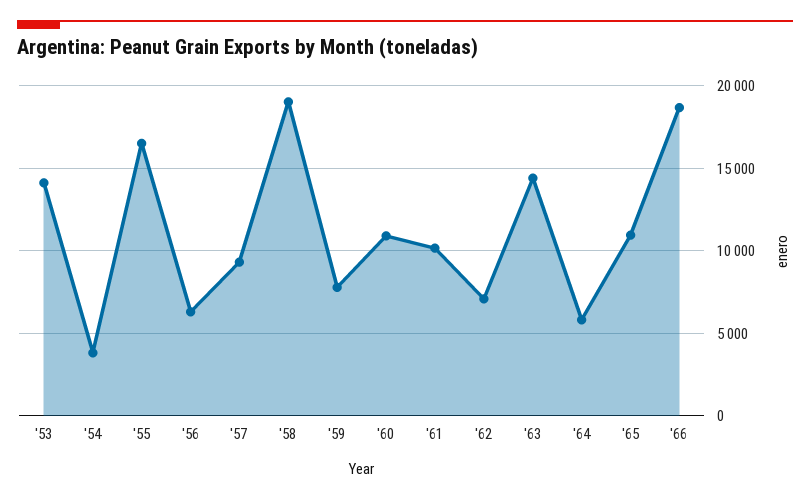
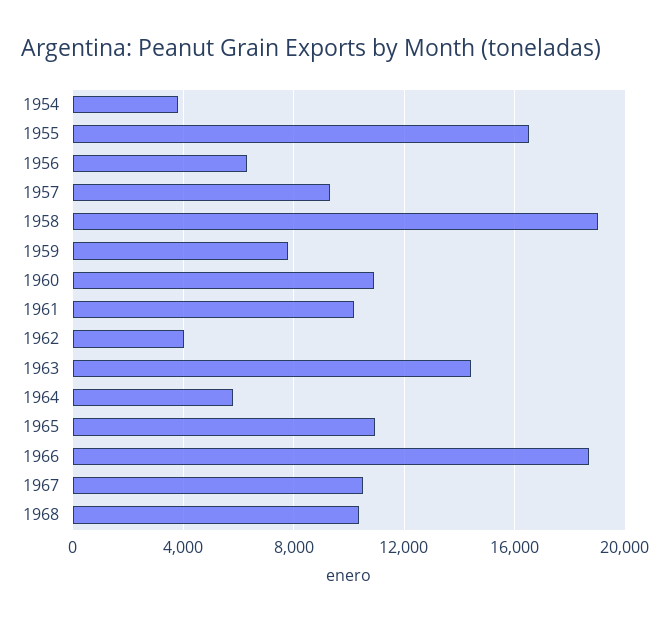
'53: 14000 -> none
'62: 7000 -> 4000
1967: none -> 10500
1968: none -> 10500

